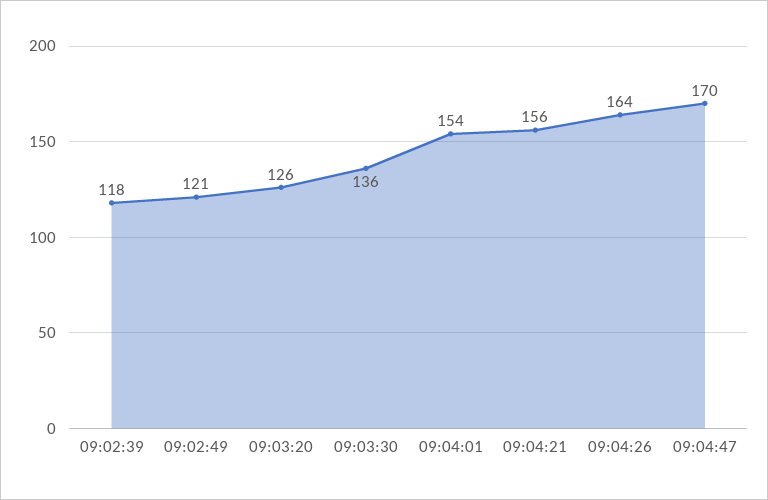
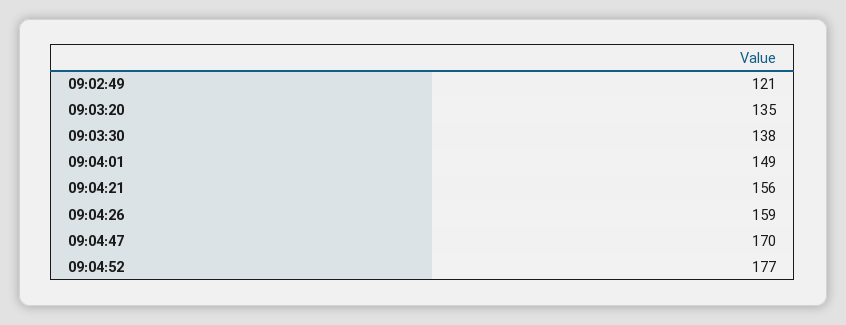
09:02:39: 118 -> none
09:03:20: 126 -> 135
09:03:30: 136 -> 138
09:04:01: 154 -> 149
09:04:26: 164 -> 159
09:04:52: none -> 177

